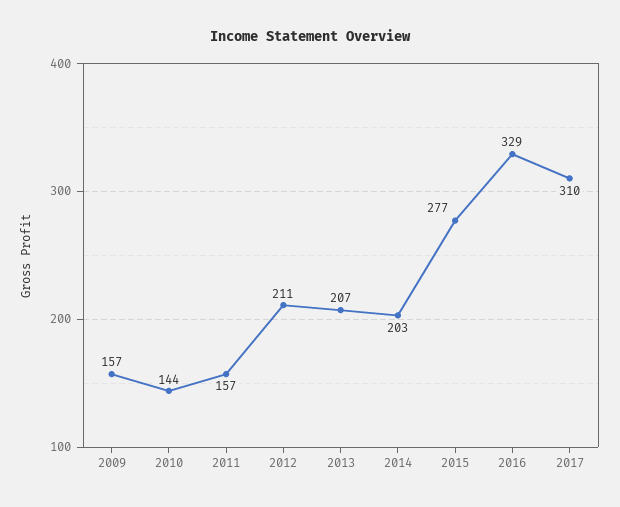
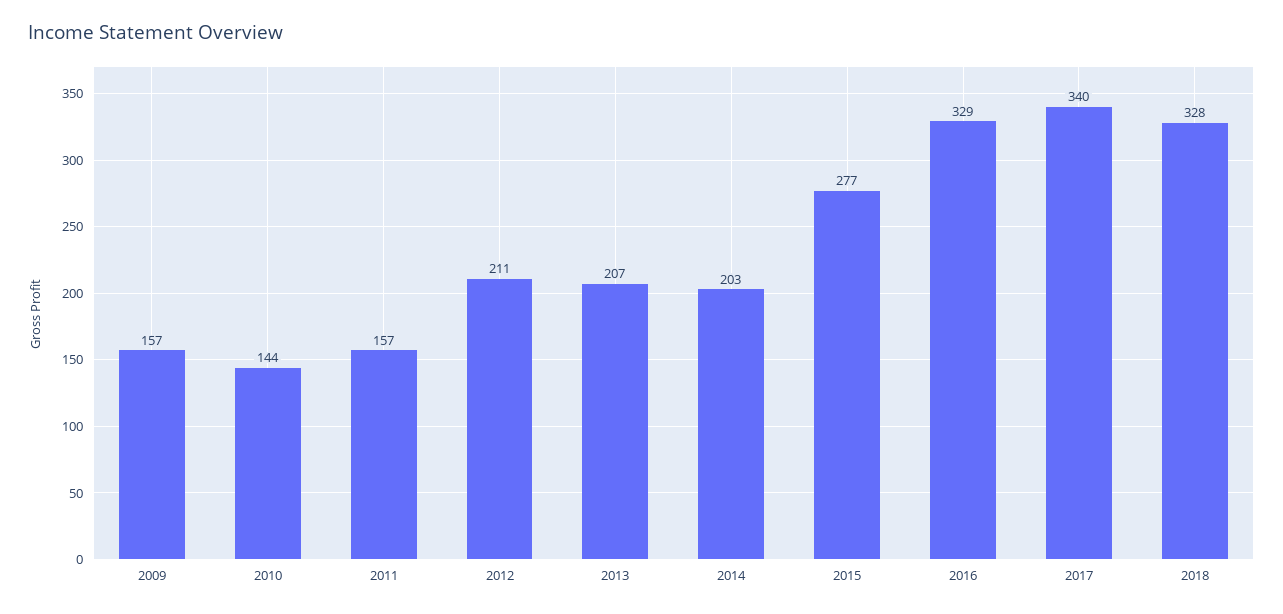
2017: 310 -> 340
2018: none -> 328

